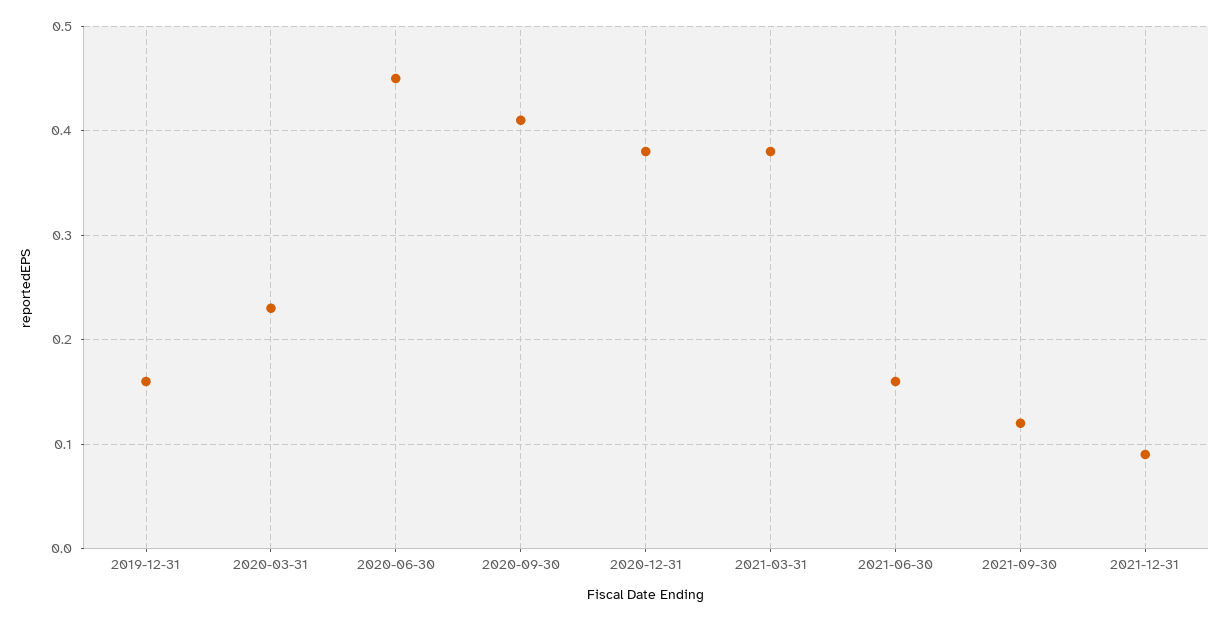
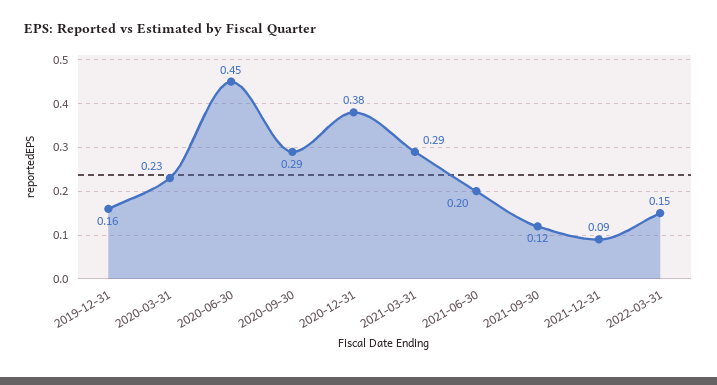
2020-09-30: 0.41 -> 0.29
2021-03-31: 0.38 -> 0.29
2021-06-30: 0.16 -> 0.2
2022-03-31: none -> 0.15

